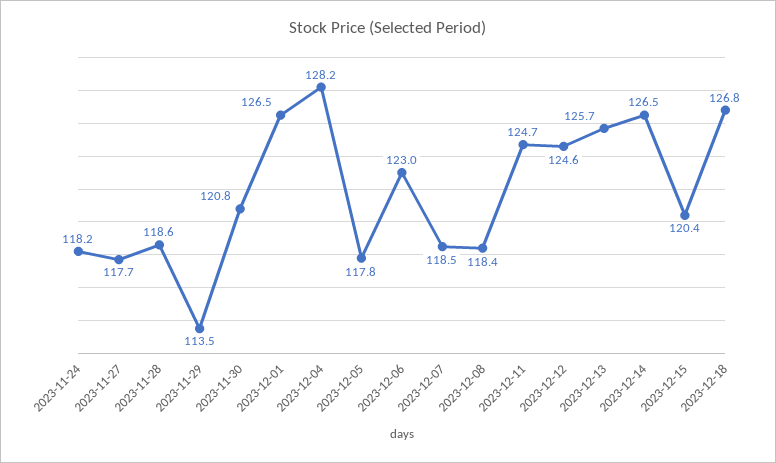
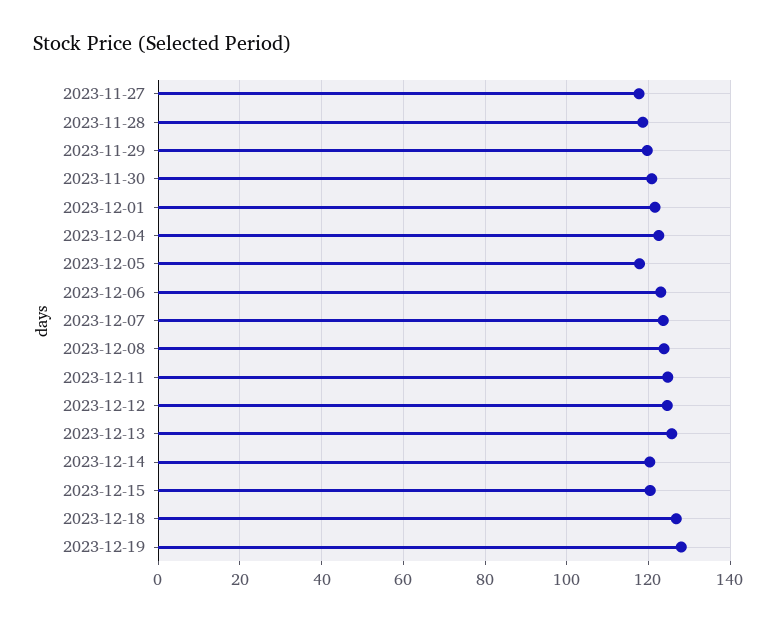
2023-11-24: 118.2 -> none
2023-11-29: 113.5 -> 120
2023-12-01: 126.5 -> 122
2023-12-04: 128.2 -> 122
2023-12-07: 118.5 -> 124
2023-12-08: 118.4 -> 124
2023-12-14: 126.5 -> 120
2023-12-19: none -> 128

